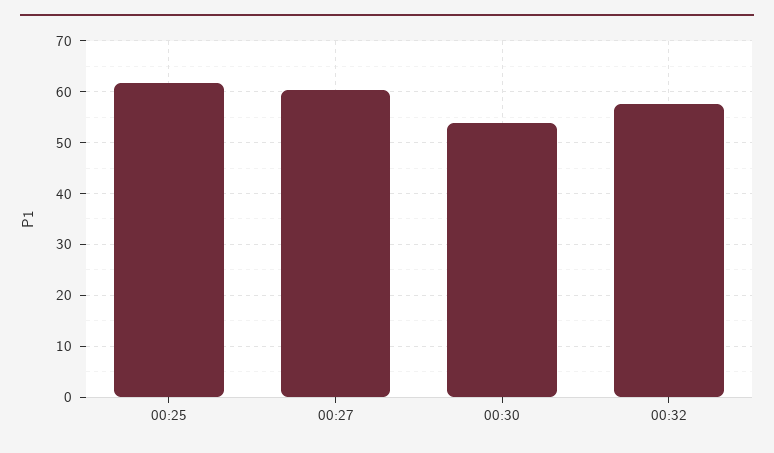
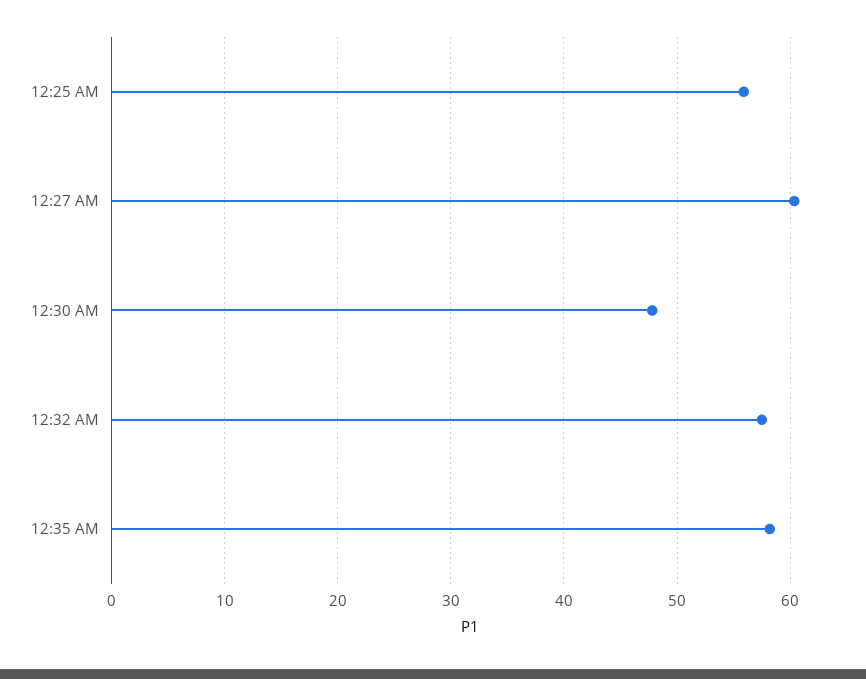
00:25: 62 -> 56
00:30: 54 -> 48
12:35 AM: none -> 58

